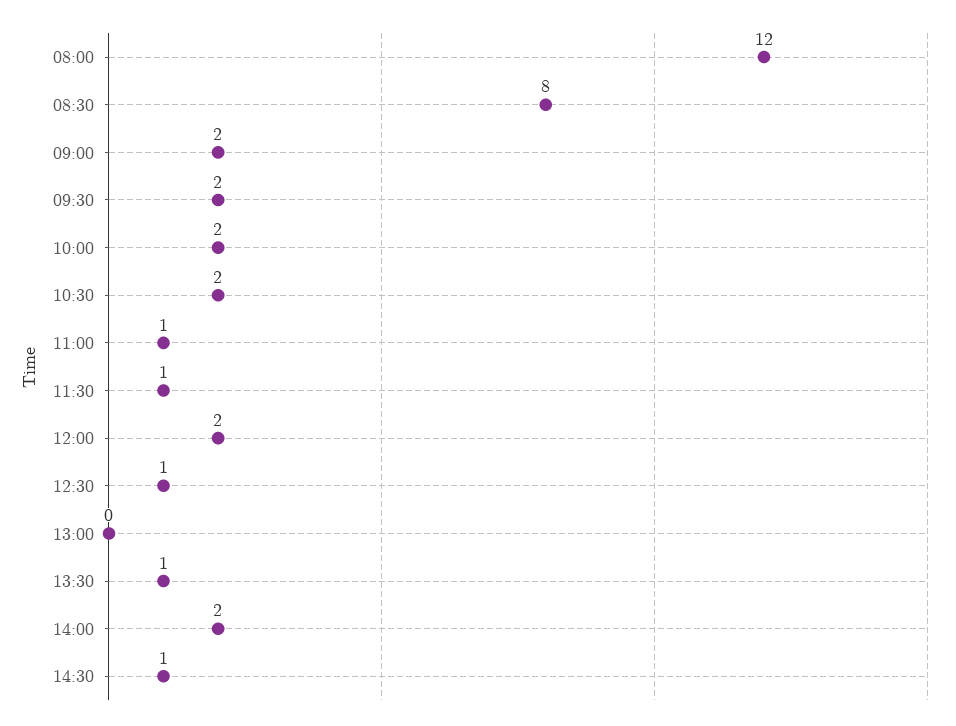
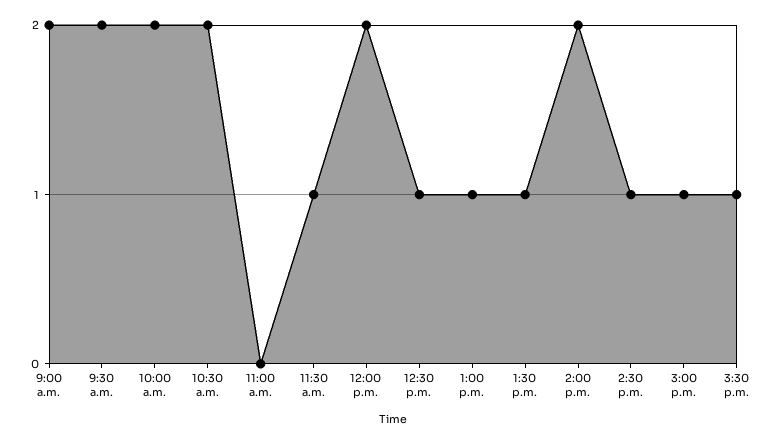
08:00: 12 -> none
08:30: 8 -> none
11:00: 1 -> 0
13:00: 0 -> 1
3:00 p.m.: none -> 1
3:30 p.m.: none -> 1

